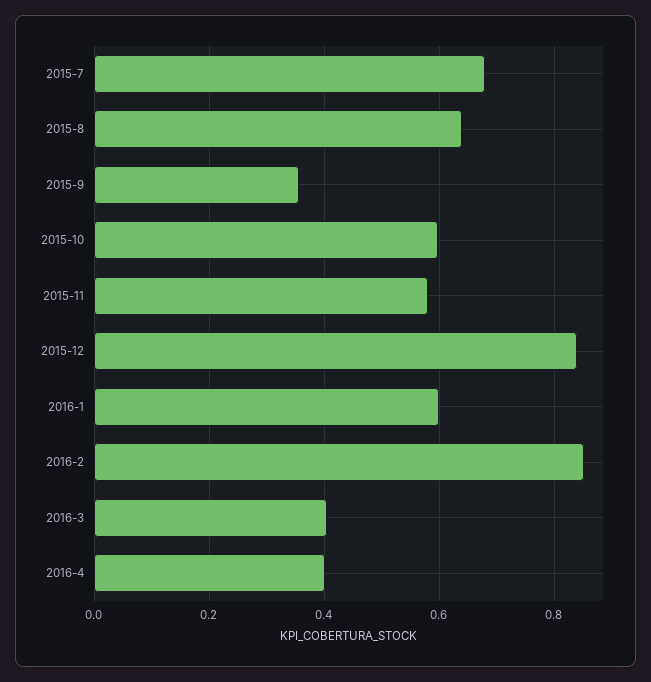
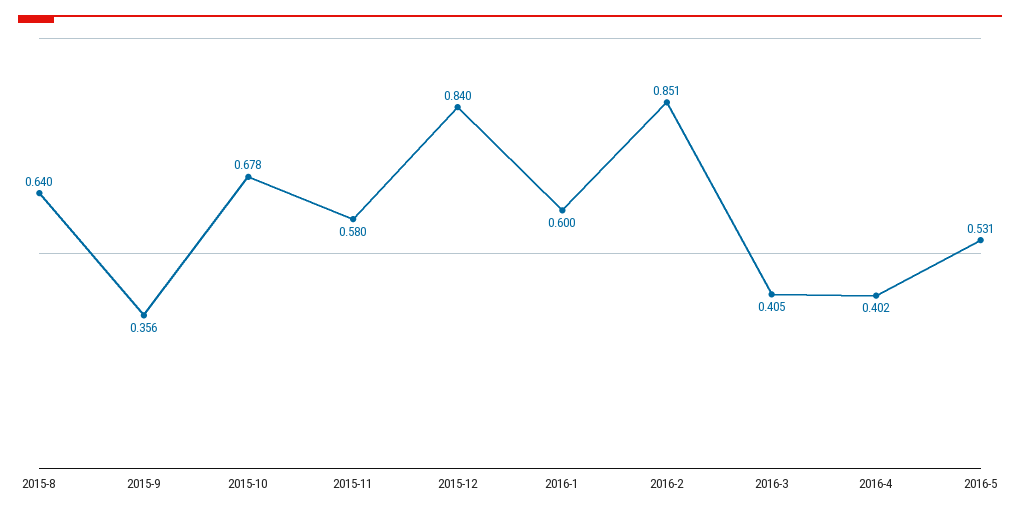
2015-7: 0.68 -> none
2015-10: 0.6 -> 0.678
2016-5: none -> 0.531

